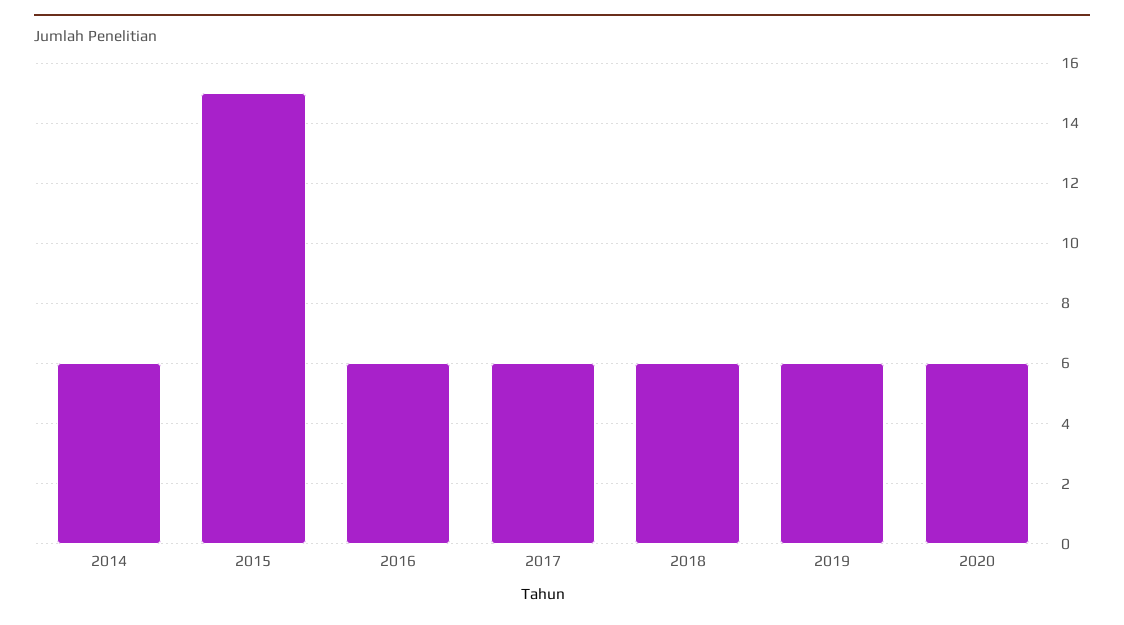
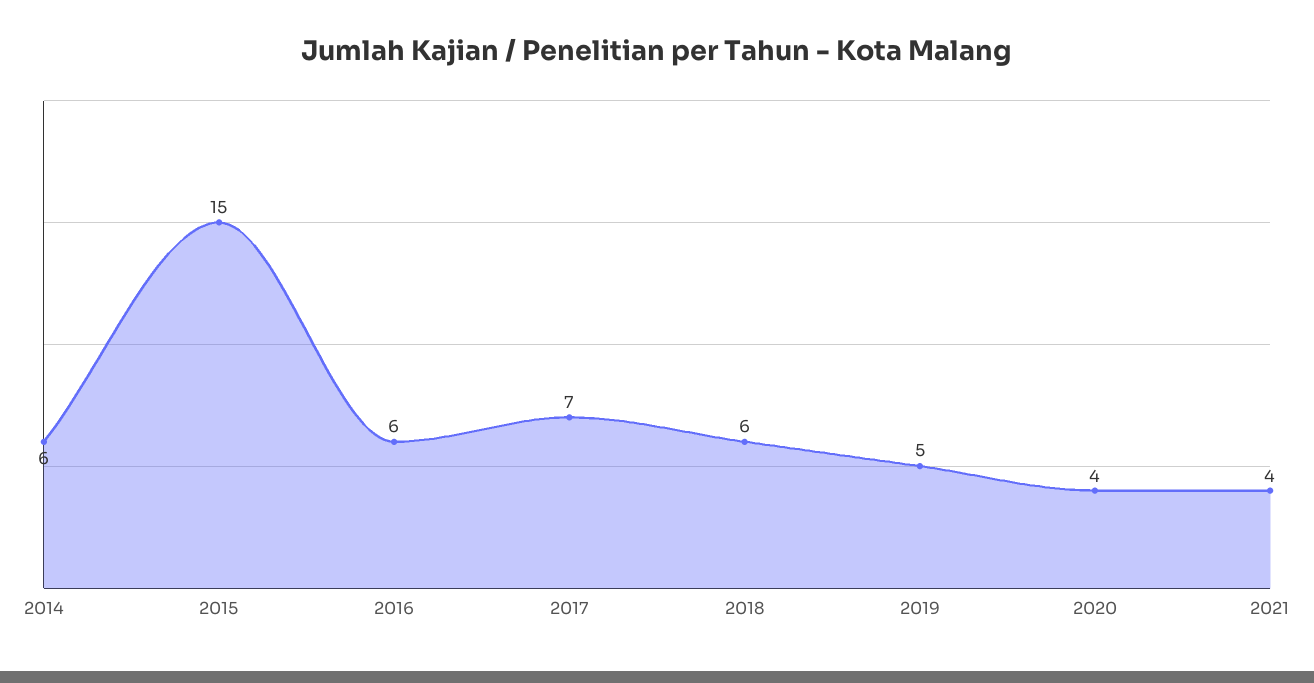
2017: 6 -> 7
2019: 6 -> 5
2020: 6 -> 4
2021: none -> 4

